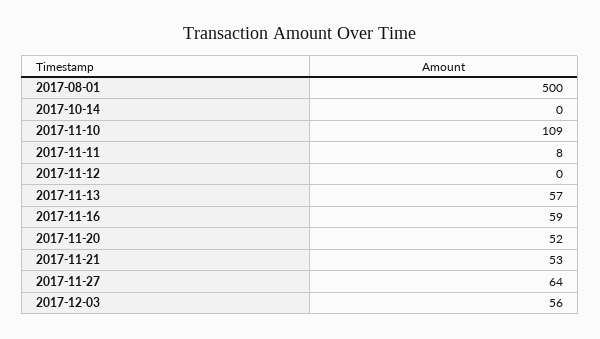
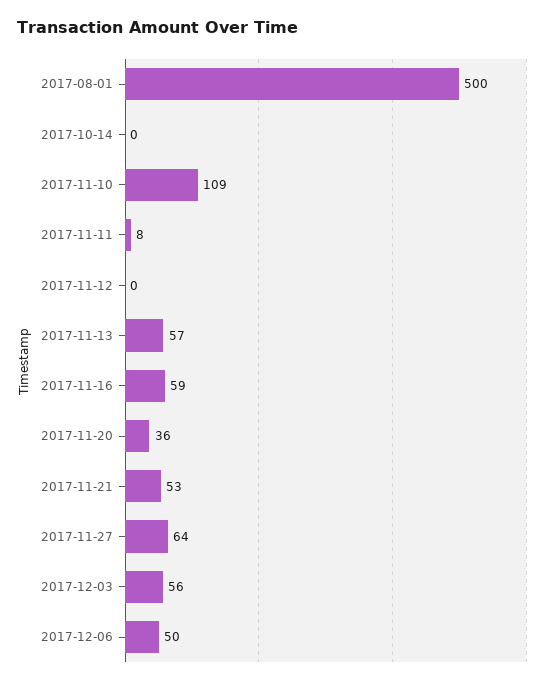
2017-11-20: 52 -> 36
2017-12-06: none -> 50

